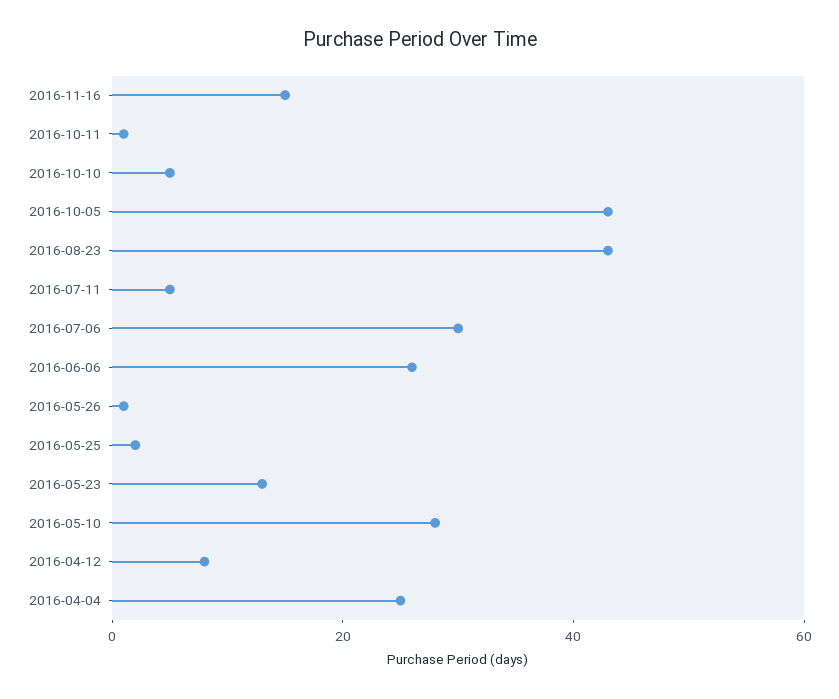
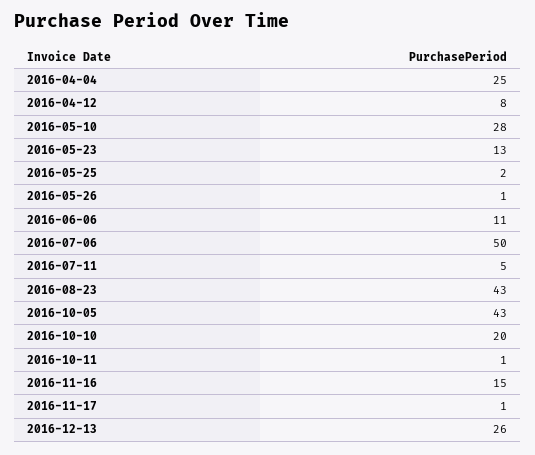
2016-10-10: 5 -> 20
2016-07-06: 30 -> 50
2016-06-06: 25 -> 11
2016-11-17: none -> 1
2016-12-13: none -> 26

